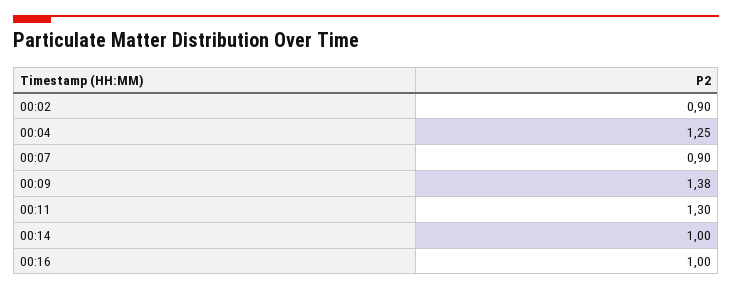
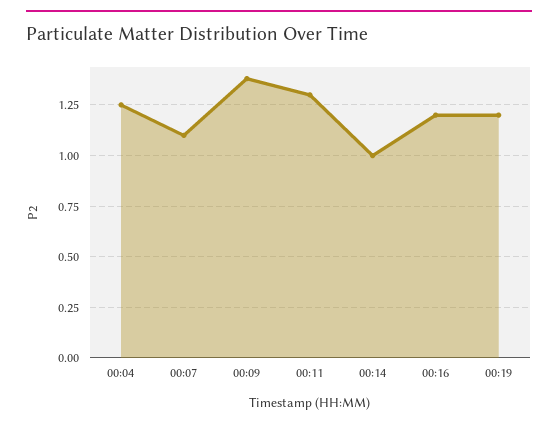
00:02: 0.9 -> none
00:07: 0.9 -> 1.1
00:16: 1 -> 1.2
00:19: none -> 1.2

